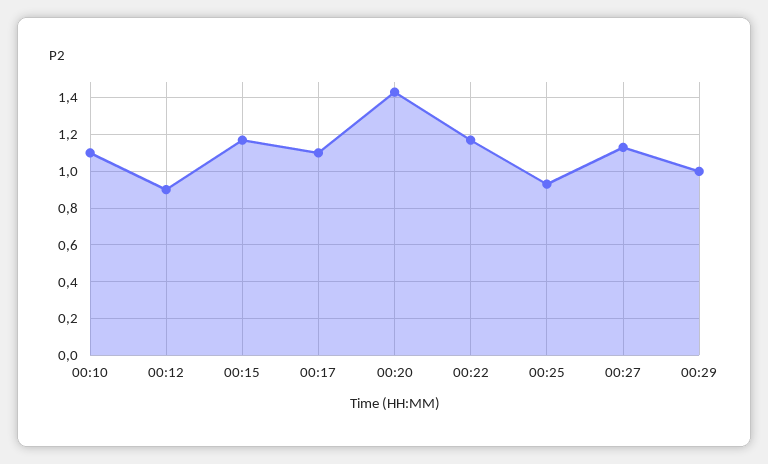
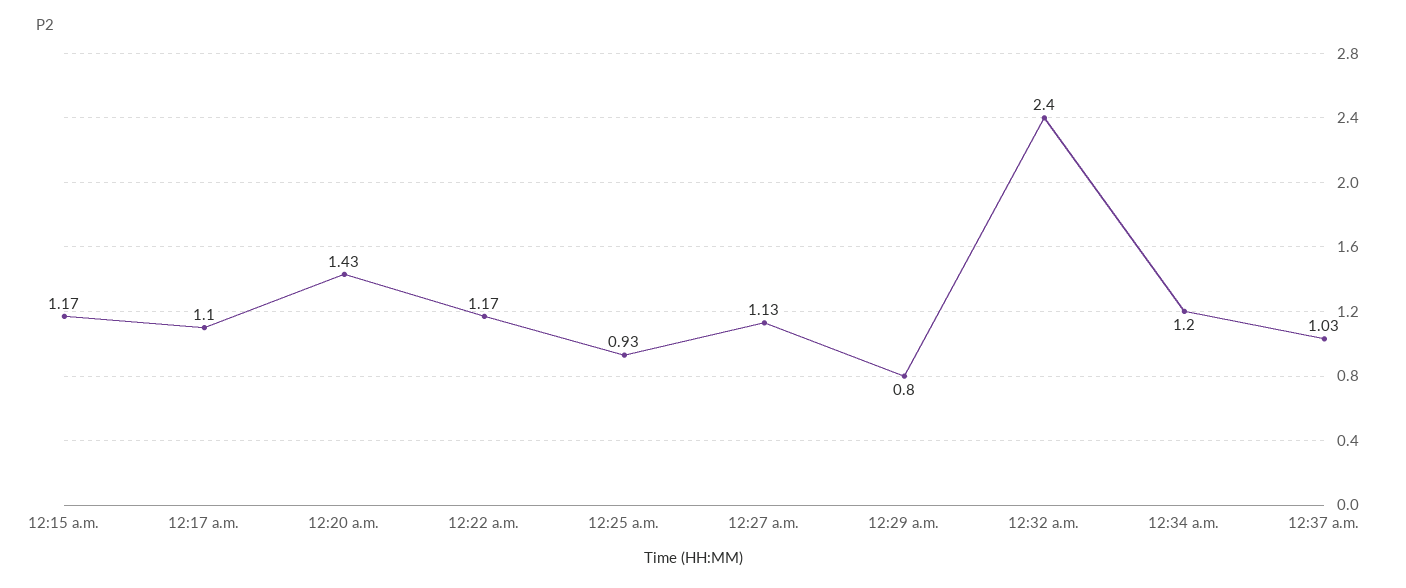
00:10: 1.1 -> none
00:12: 0.9 -> none
00:29: 1 -> 0.8
12:32 a.m.: none -> 2.4
12:34 a.m.: none -> 1.2
12:37 a.m.: none -> 1.03

